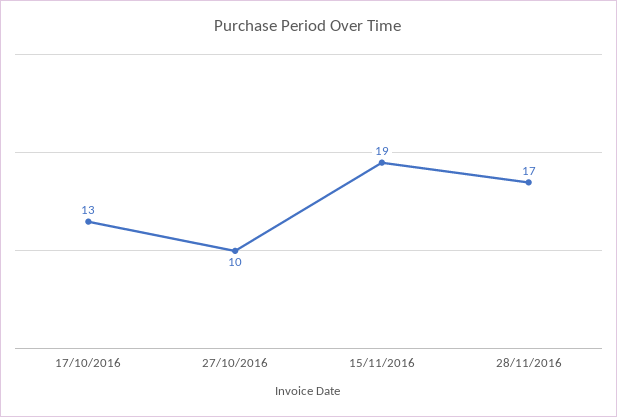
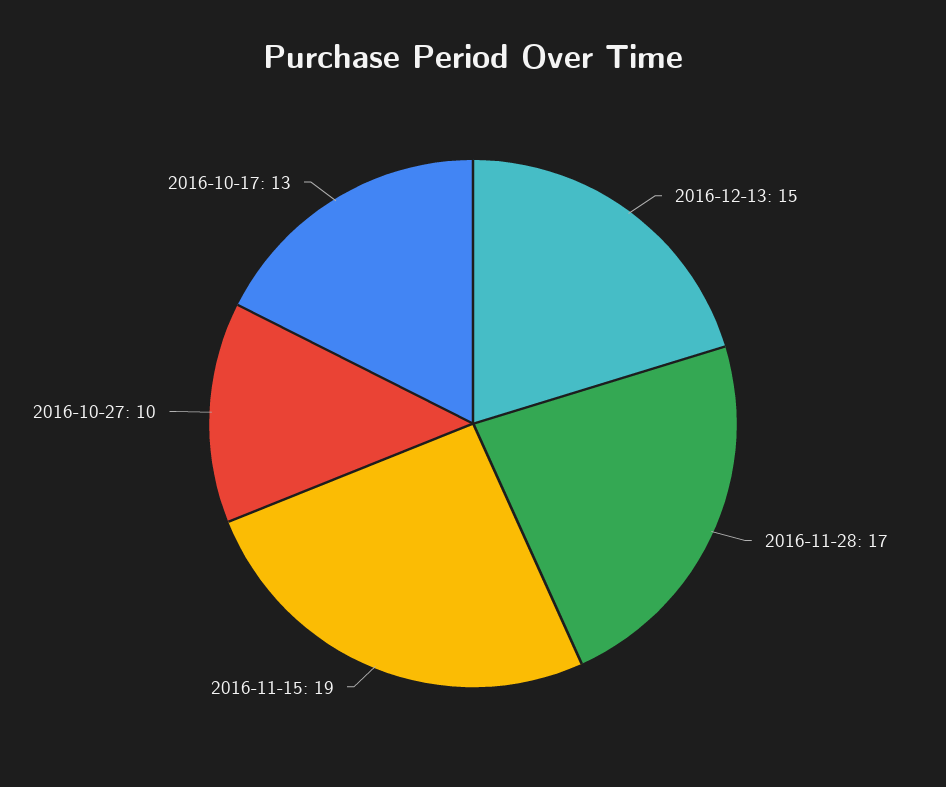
2016-12-13: none -> 15

